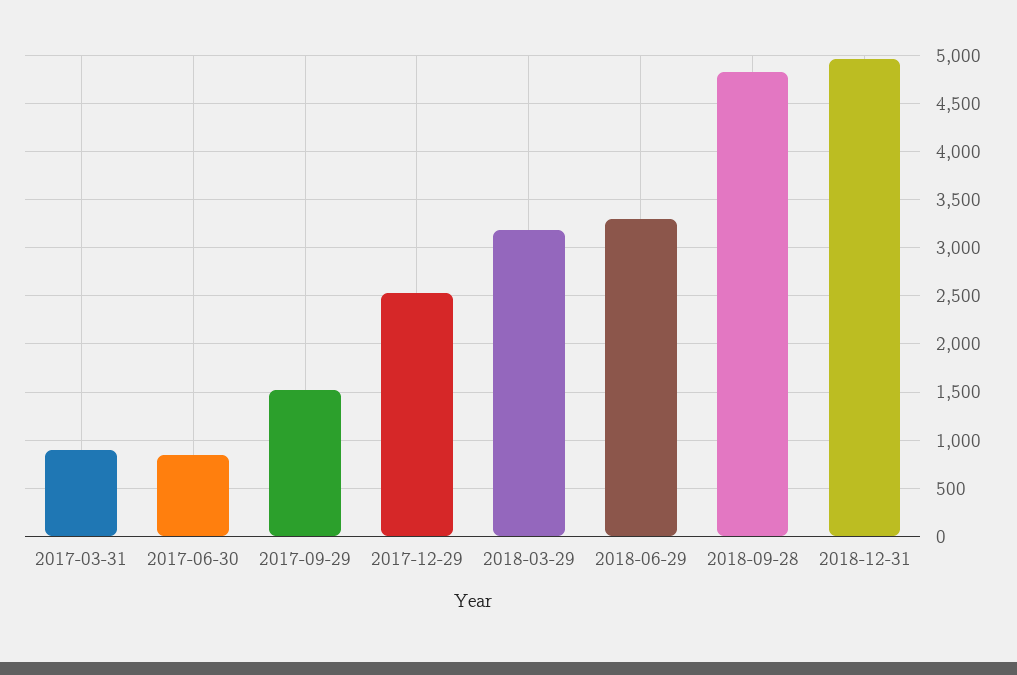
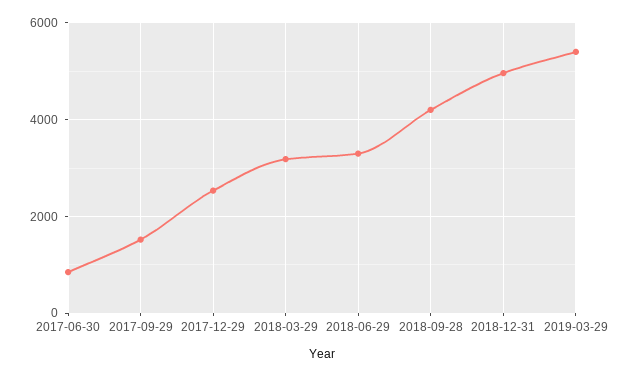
2017-03-31: 900 -> none
2018-09-28: 4800 -> 4200
2019-03-29: none -> 5400

